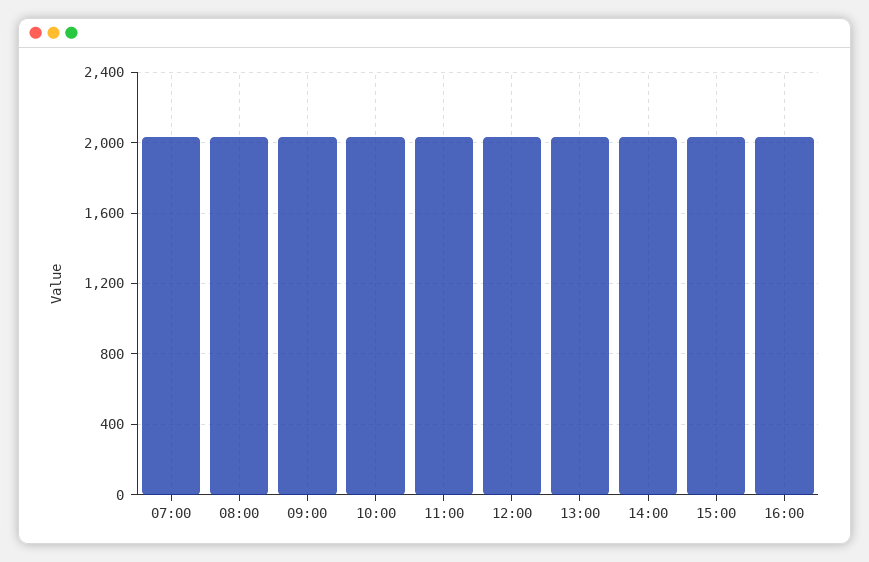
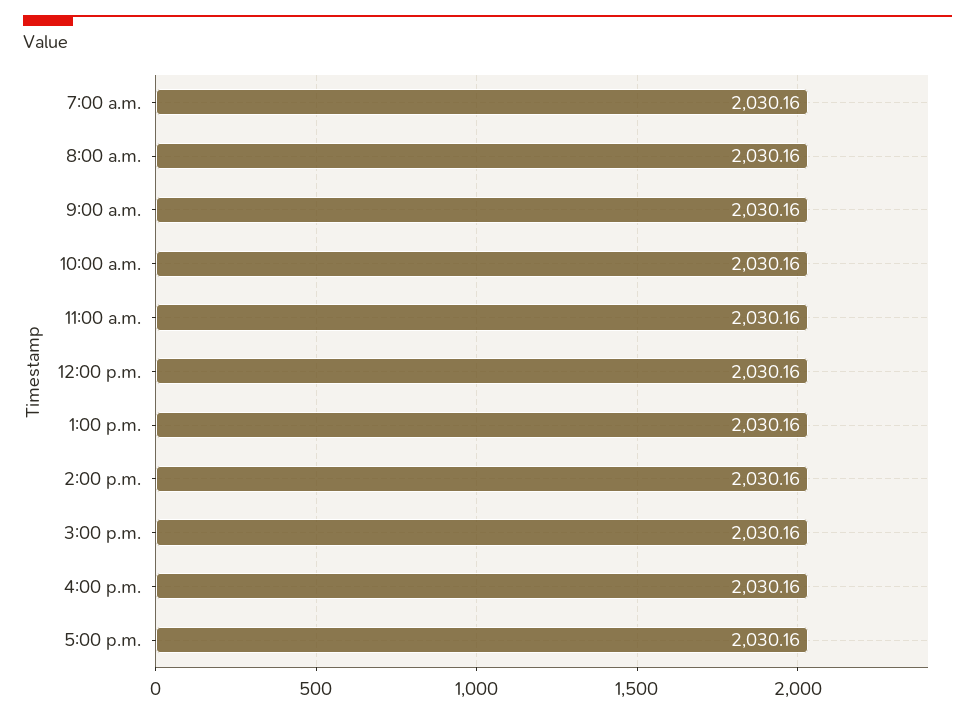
5:00 p.m.: none -> 2030.16

